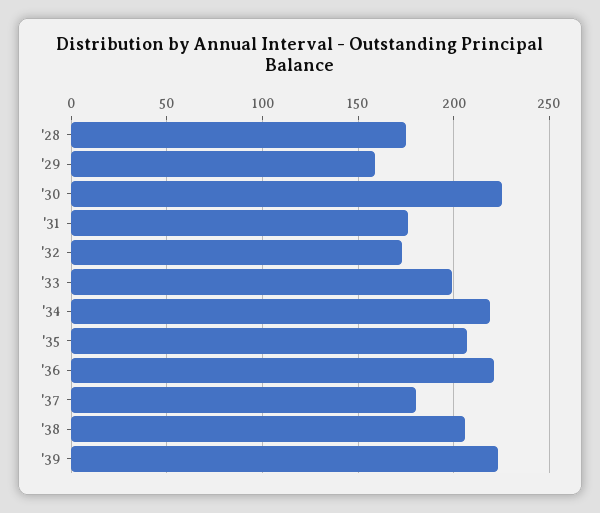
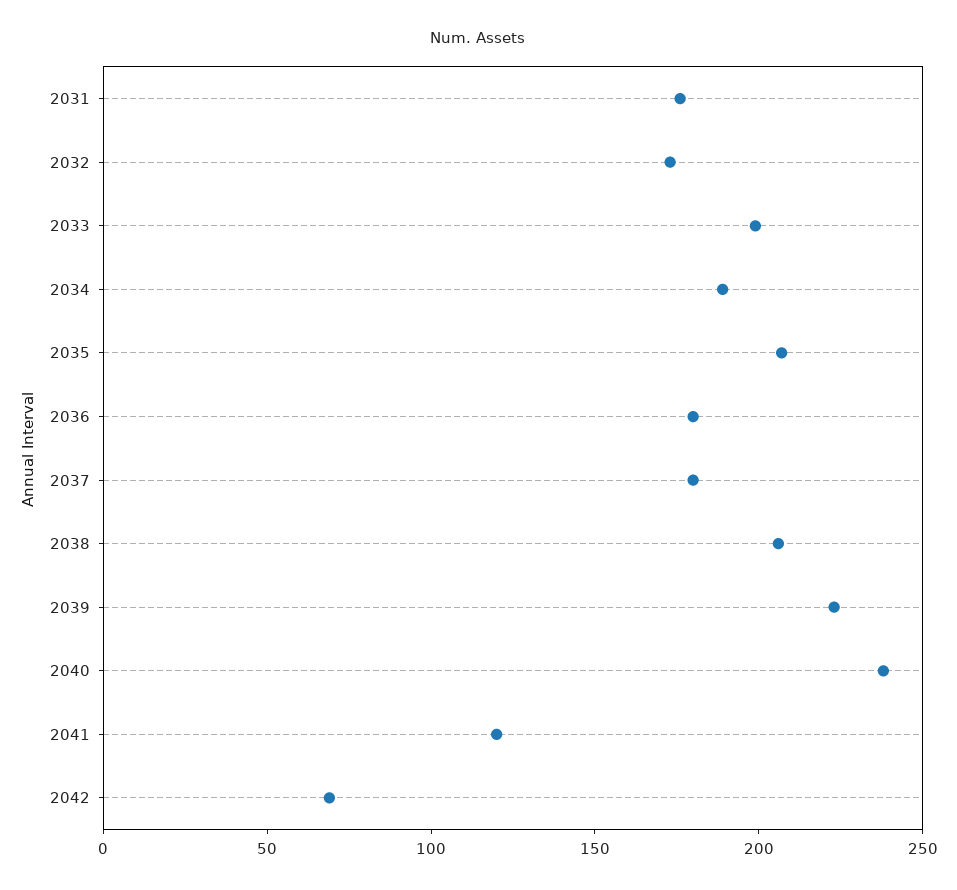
'28: 175 -> none
'29: 160 -> none
'30: 225 -> none
'34: 220 -> 190
'36: 220 -> 180
2040: none -> 240
2041: none -> 120
2042: none -> 70

